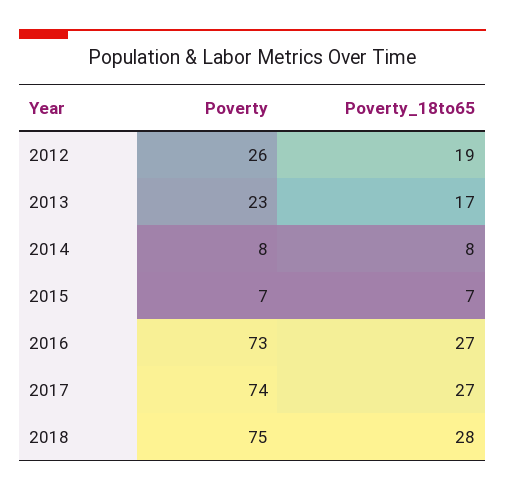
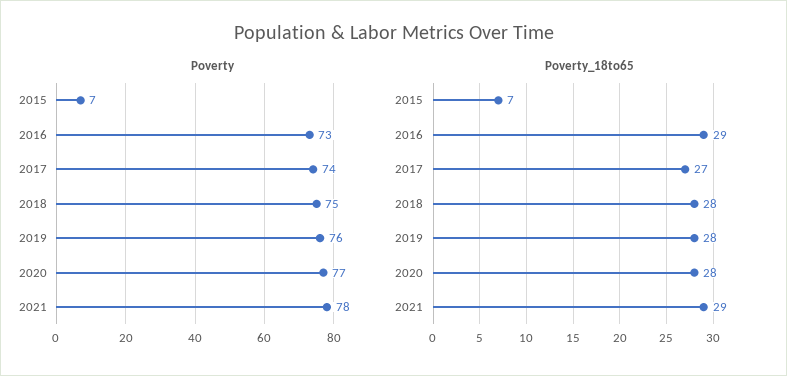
Poverty, 2012: 26 -> none
Poverty_18to65, 2012: 19 -> none
Poverty, 2013: 23 -> none
Poverty_18to65, 2013: 17 -> none
Poverty, 2014: 8 -> none
Poverty_18to65, 2014: 8 -> none
Poverty_18to65, 2016: 27 -> 29
Poverty, 2019: none -> 76
Poverty, 2020: none -> 77
Poverty, 2021: none -> 78
Poverty_18to65, 2019: none -> 28
Poverty_18to65, 2020: none -> 28
Poverty_18to65, 2021: none -> 29

